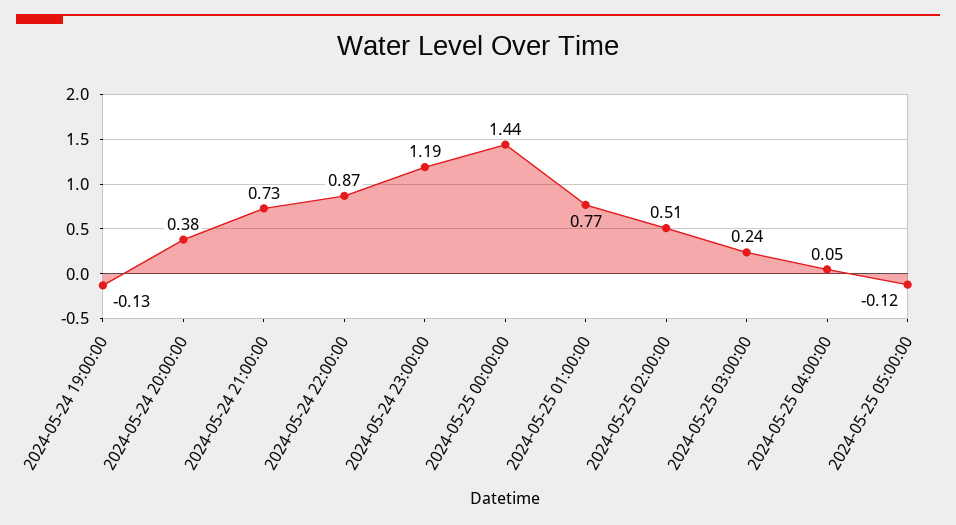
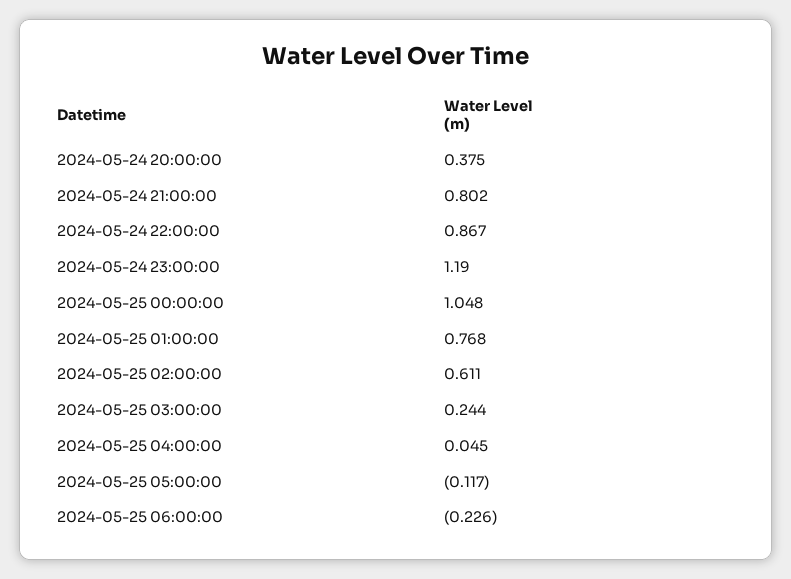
2024-05-24 19:00:00: -0.13 -> none
2024-05-24 21:00:00: 0.73 -> 0.802
2024-05-25 00:00:00: 1.44 -> 1.048
2024-05-25 02:00:00: 0.51 -> 0.611
2024-05-25 06:00:00: none -> -0.226

